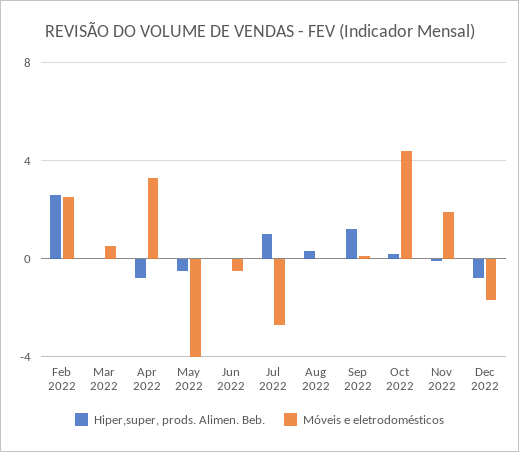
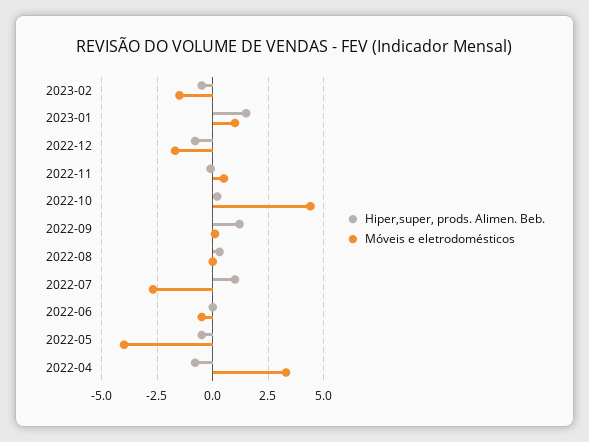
Hiper,super, prods. Alimen. Beb., Feb 2022: 2.5 -> none
Móveis e eletrodomésticos, Feb 2022: 2.5 -> none
Hiper,super, prods. Alimen. Beb., Mar 2022: 0 -> none
Móveis e eletrodomésticos, Mar 2022: 0.5 -> none
Móveis e eletrodomésticos, Nov 2022: 2 -> 0.5
Hiper,super, prods. Alimen. Beb., 2023-02: none -> -0.5
Móveis e eletrodomésticos, 2023-02: none -> -1.5
Hiper,super, prods. Alimen. Beb., 2023-01: none -> 1.5
Móveis e eletrodomésticos, 2023-01: none -> 1

